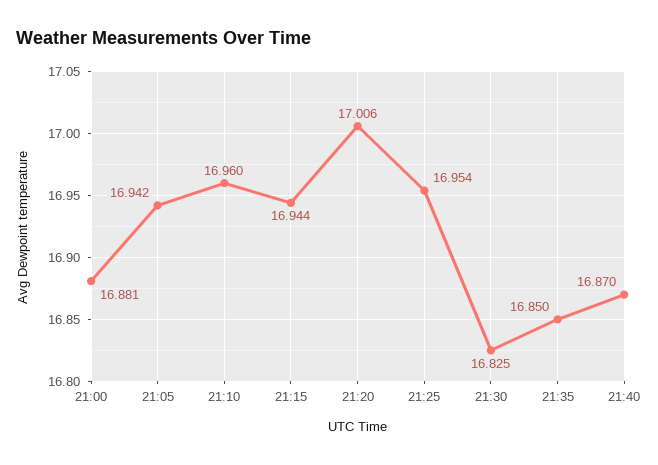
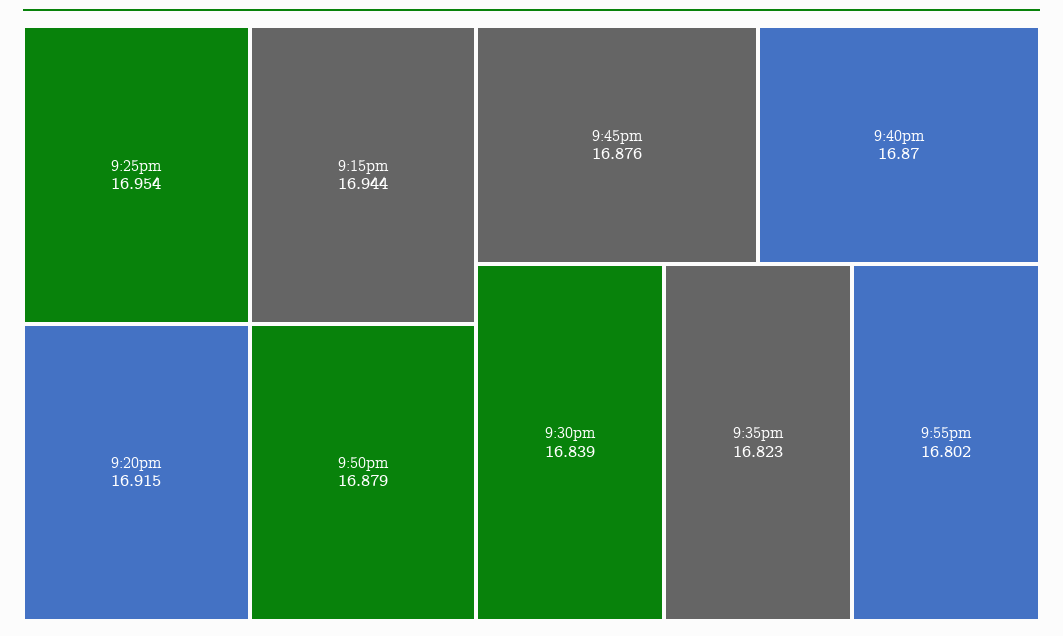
21:00: 16.881 -> none
21:05: 16.942 -> none
21:10: 16.96 -> none
21:20: 17.006 -> 16.915
21:30: 16.825 -> 16.839
21:35: 16.85 -> 16.823
9:50pm: none -> 16.879
9:45pm: none -> 16.876
9:55pm: none -> 16.802

